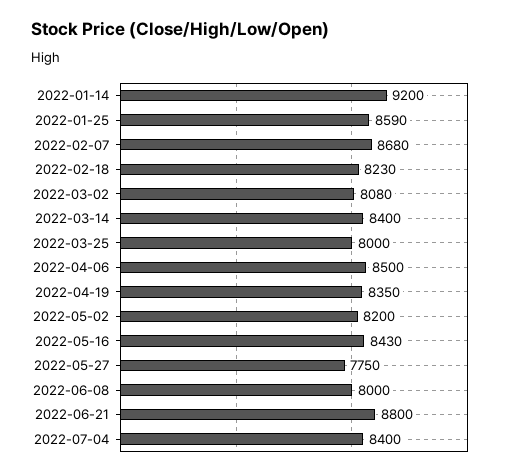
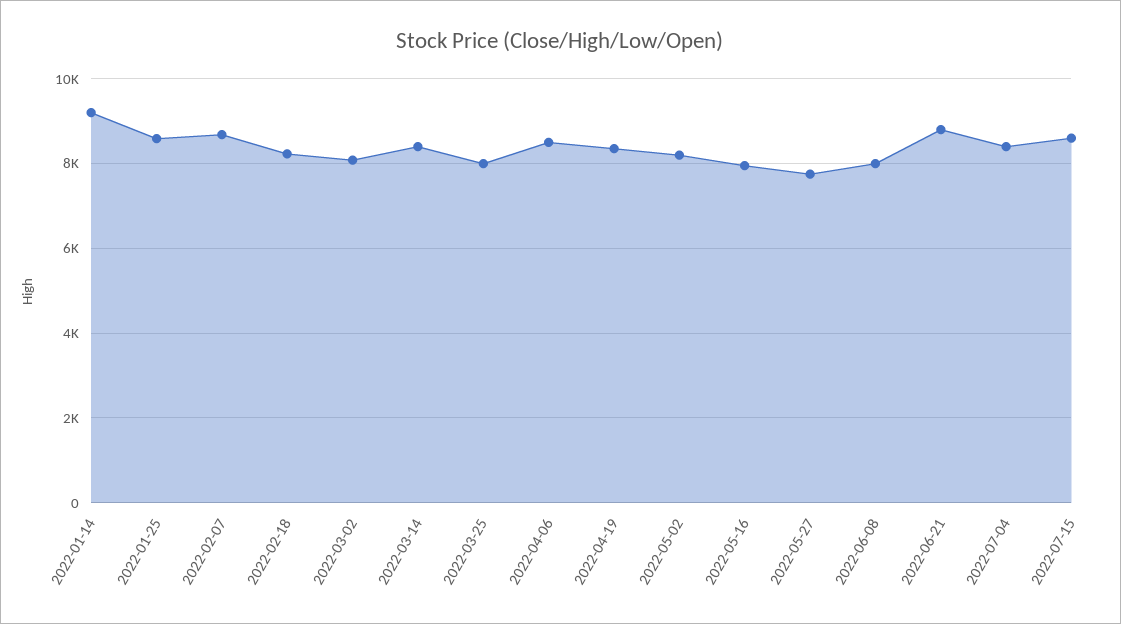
2022-05-16: 8430 -> 8000
2022-07-15: none -> 8600

